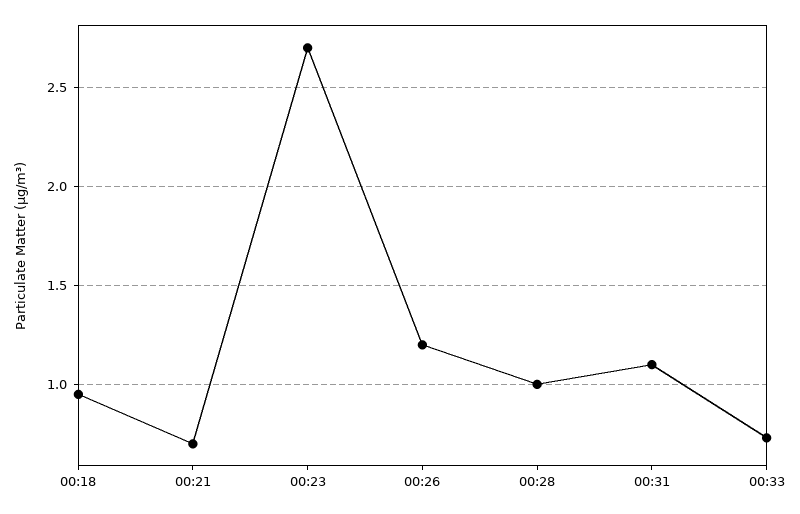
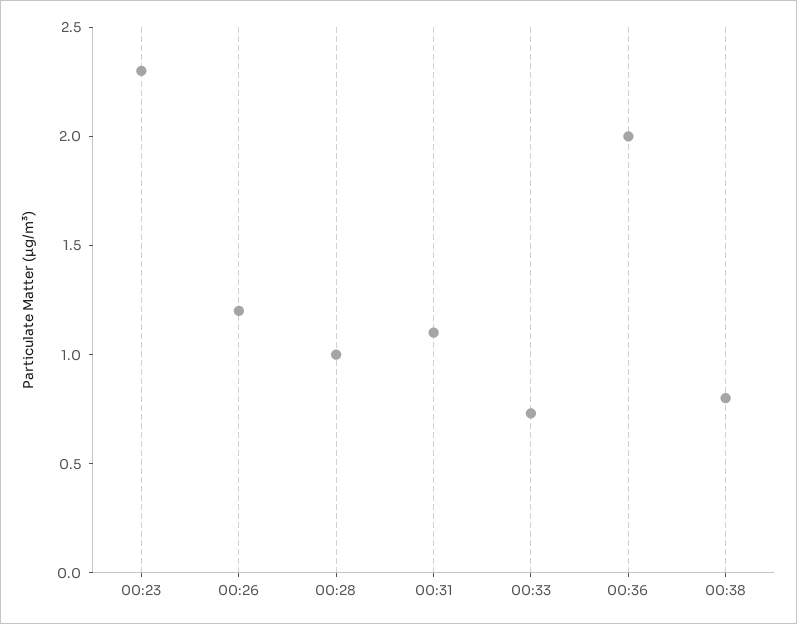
00:18: 0.95 -> none
00:21: 0.7 -> none
00:23: 2.7 -> 2.3
00:36: none -> 2
00:38: none -> 0.8

